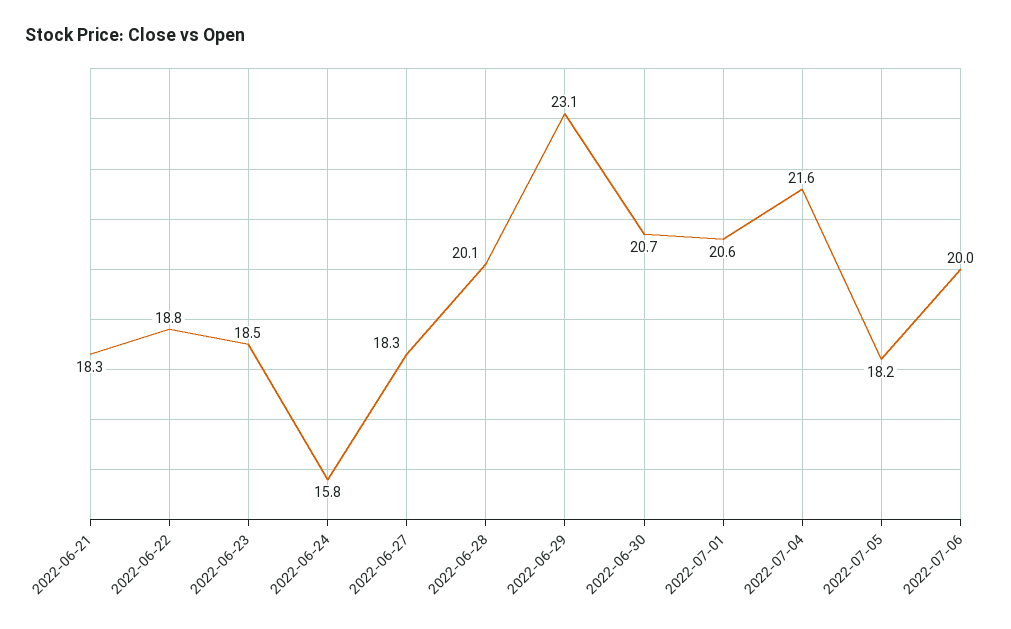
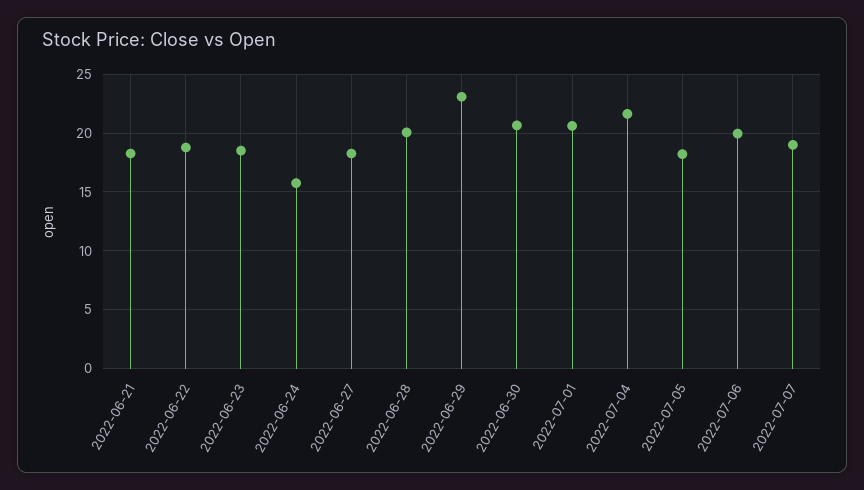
2022-07-07: none -> 19

